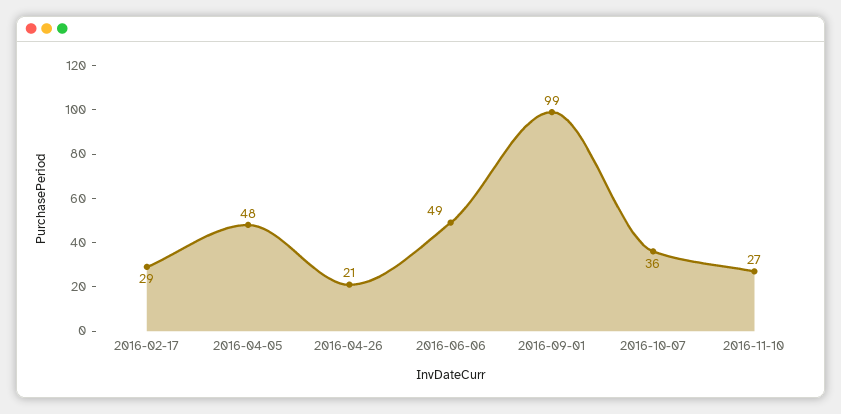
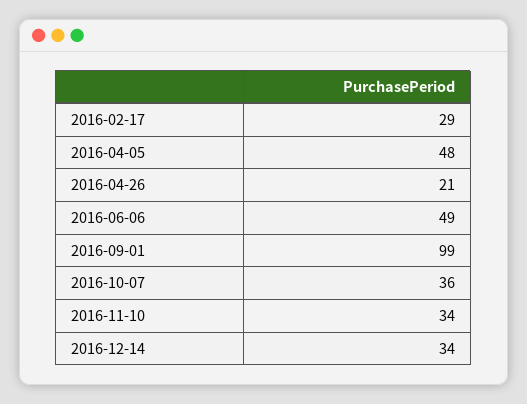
2016-11-10: 27 -> 34
2016-12-14: none -> 34

